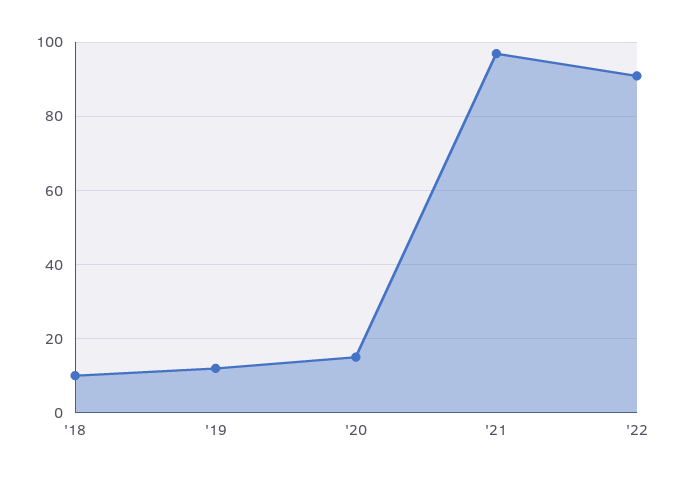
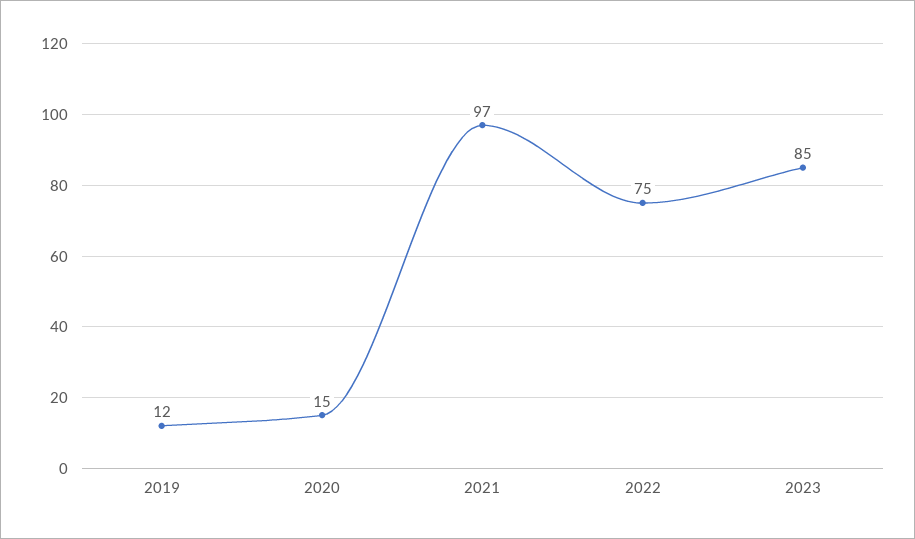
'18: 10 -> none
'22: 90 -> 75
2023: none -> 85

